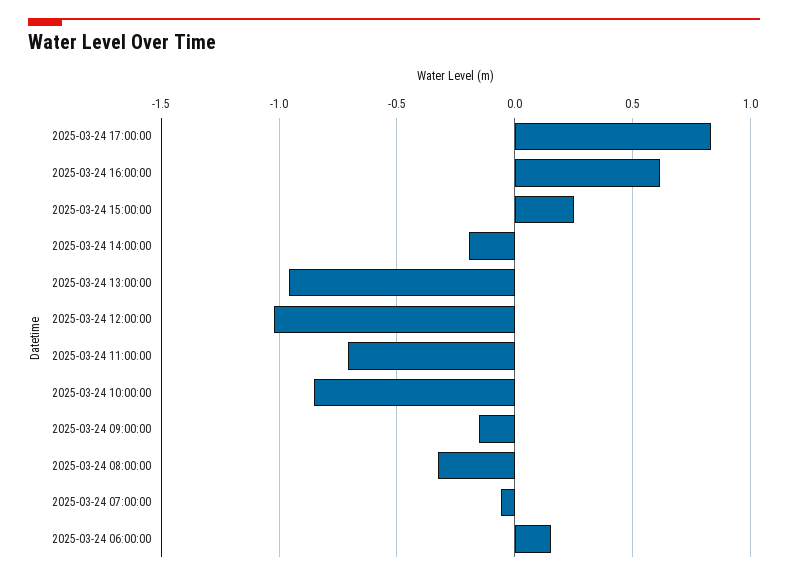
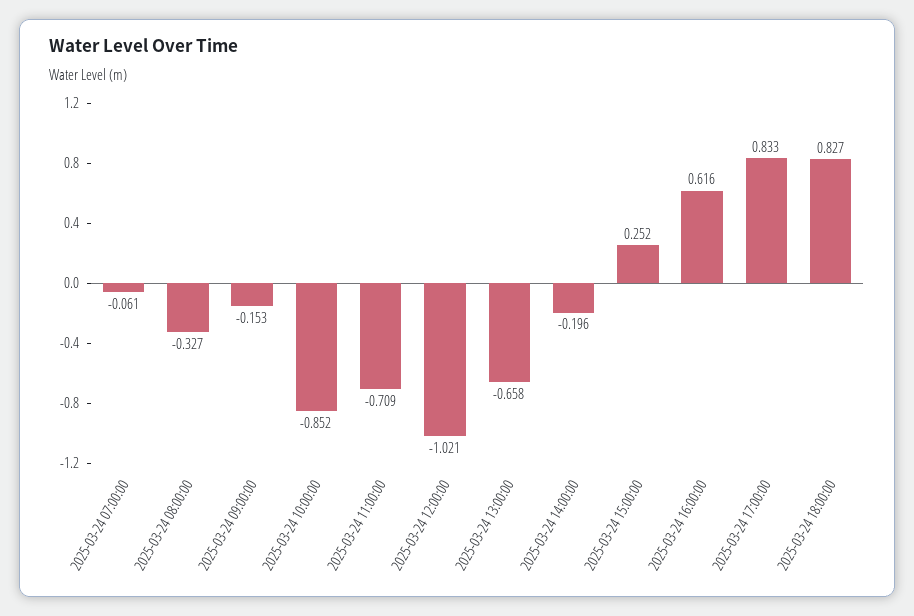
2025-03-24 13:00:00: -0.95 -> -0.658
2025-03-24 06:00:00: 0.15 -> none
2025-03-24 18:00:00: none -> 0.827

